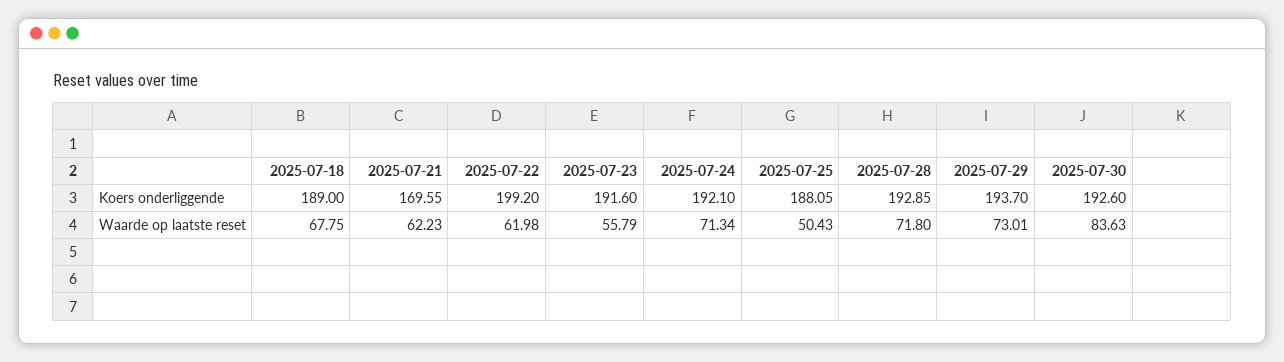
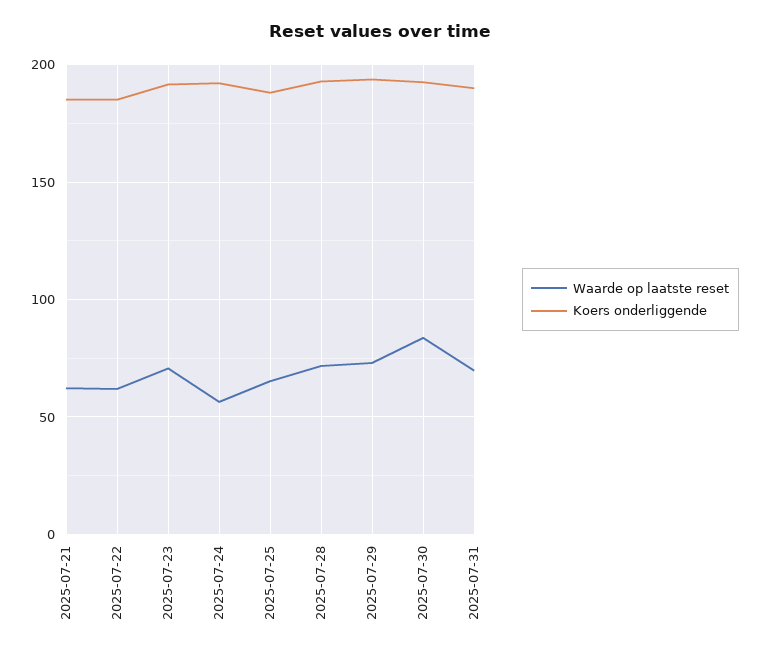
Koers onderliggende, 2025-07-18: 189 -> none
Koers onderliggende, 2025-07-21: 169.55 -> 185
Koers onderliggende, 2025-07-22: 199.2 -> 185
Waarde op laatste reset, 2025-07-18: 67.75 -> none
Waarde op laatste reset, 2025-07-23: 55.79 -> 70
Waarde op laatste reset, 2025-07-24: 71.34 -> 55
Waarde op laatste reset, 2025-07-25: 50.43 -> 65
Waarde op laatste reset, 2025-07-31: none -> 70
Koers onderliggende, 2025-07-31: none -> 190

